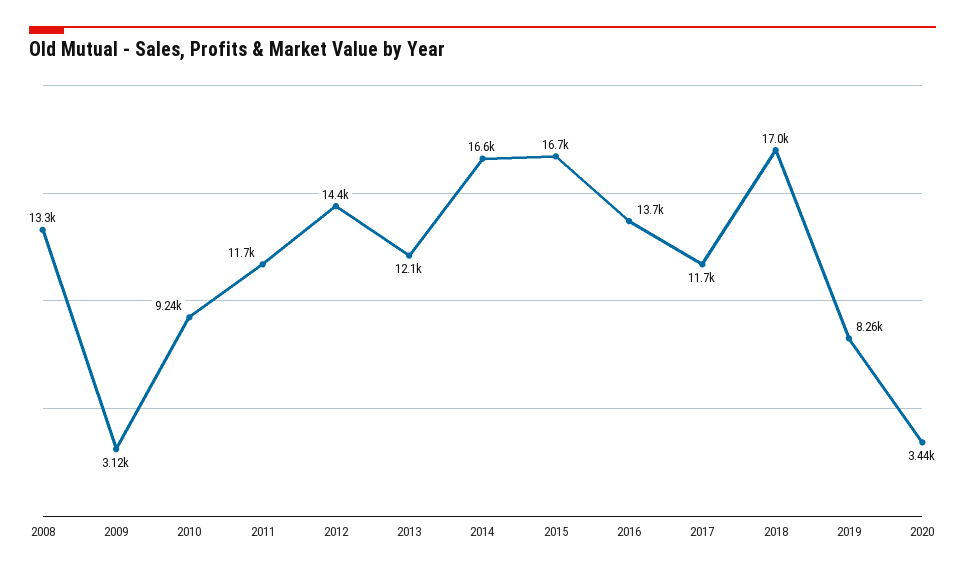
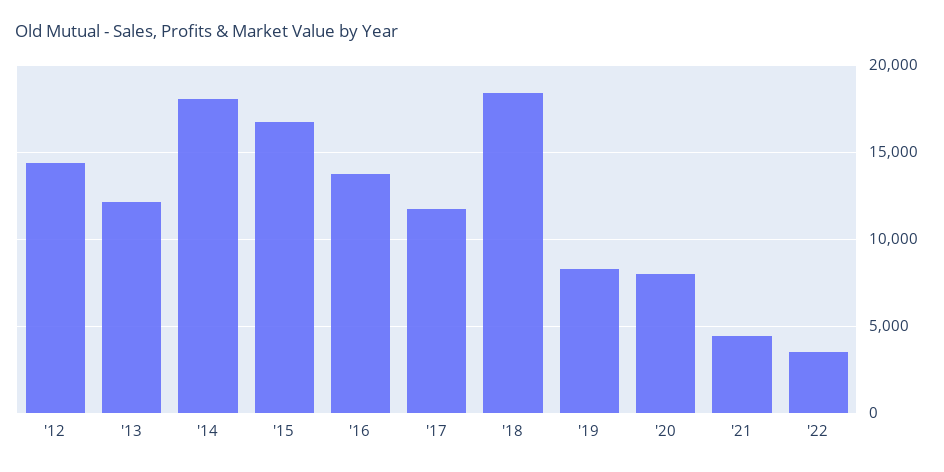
2008: 13300 -> none
2009: 3120 -> none
2010: 9240 -> none
2011: 11700 -> none
2014: 16600 -> 18000
2018: 17000 -> 18500
2020: 3440 -> 8000
'21: none -> 4500
'22: none -> 3500

